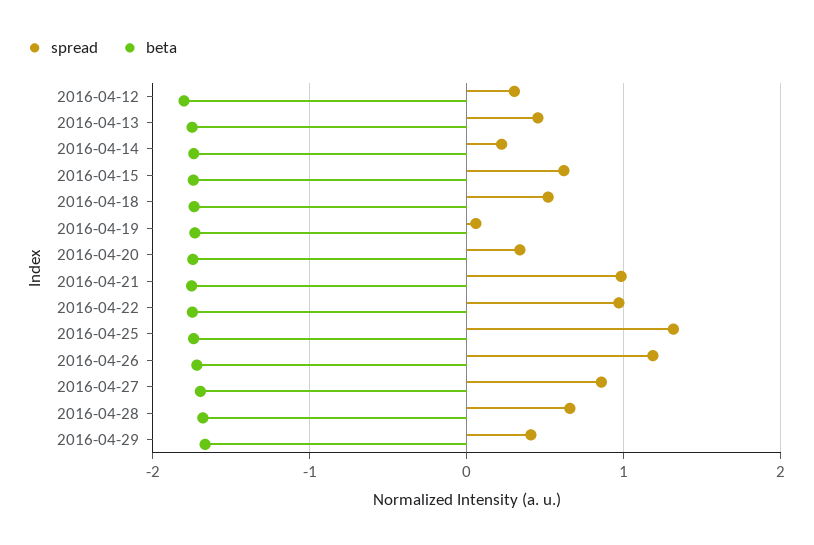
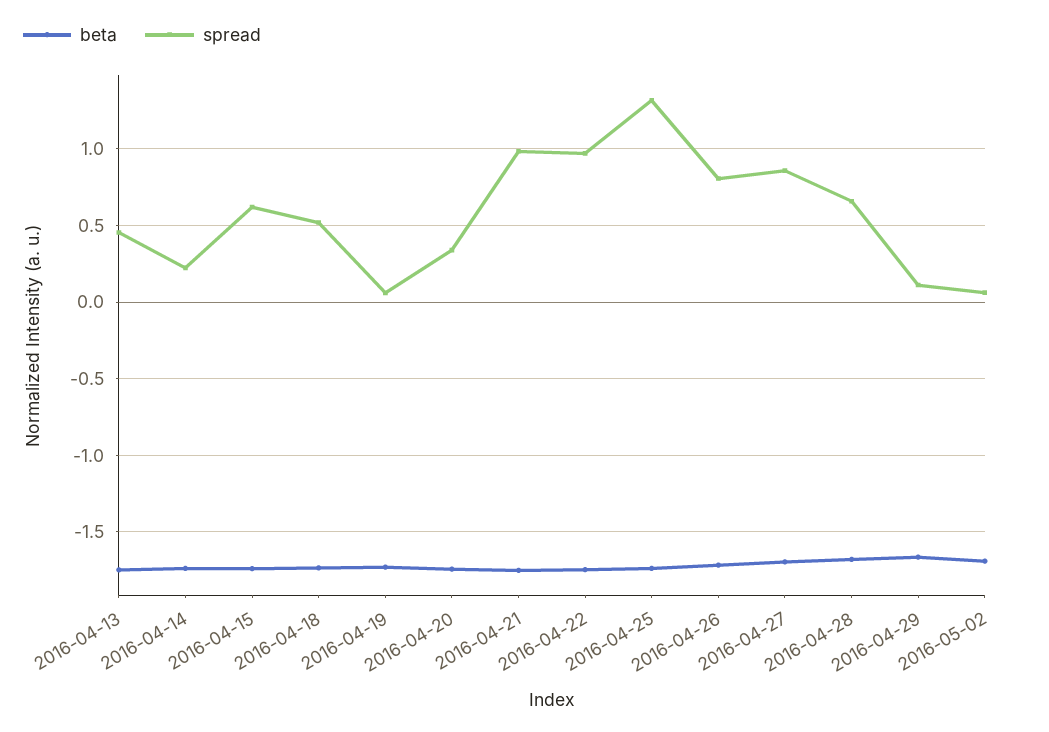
spread, 2016-04-12: 0.3 -> none
beta, 2016-04-12: -1.8 -> none
spread, 2016-04-26: 1.2 -> 0.8
spread, 2016-04-29: 0.4 -> 0.1
beta, 2016-05-02: none -> -1.7
spread, 2016-05-02: none -> 0.05

